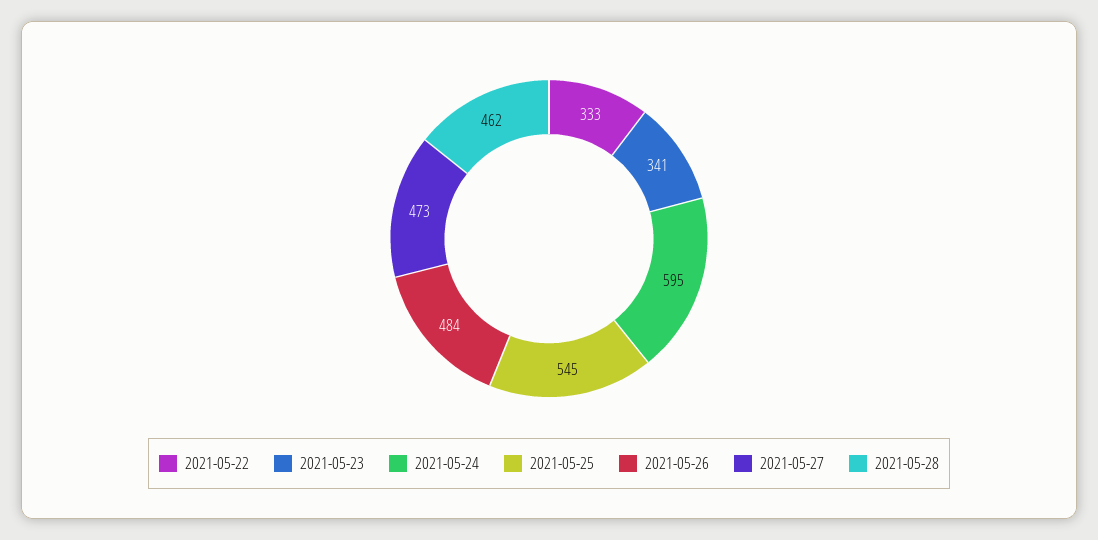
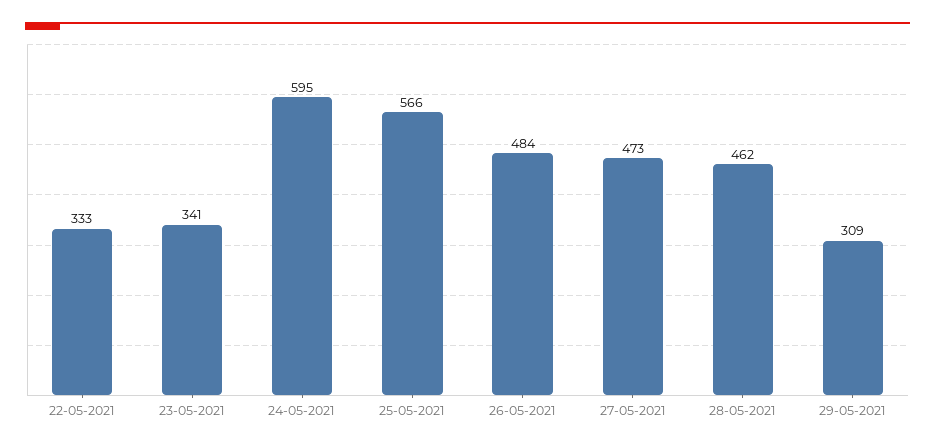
2021-05-25: 545 -> 566
29-05-2021: none -> 309

